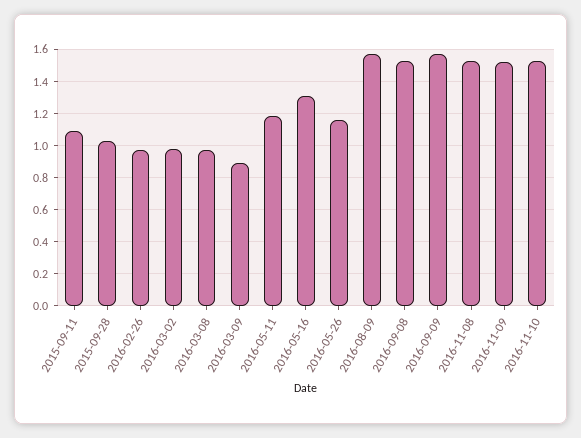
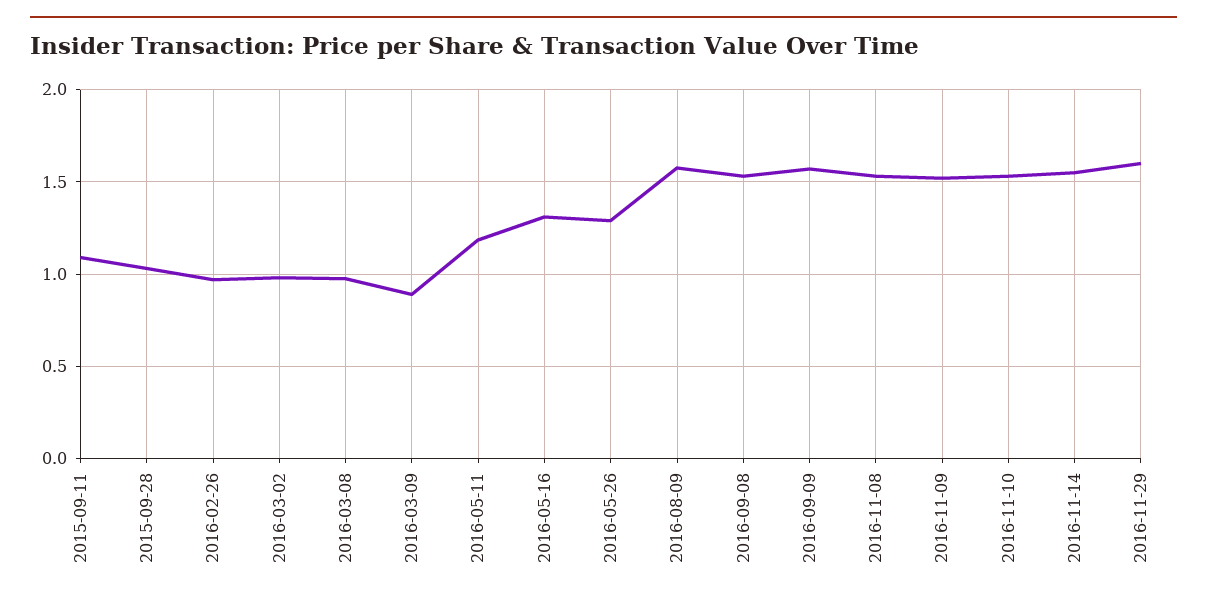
2016-05-26: 1.15 -> 1.3
2016-11-14: none -> 1.55
2016-11-29: none -> 1.6

